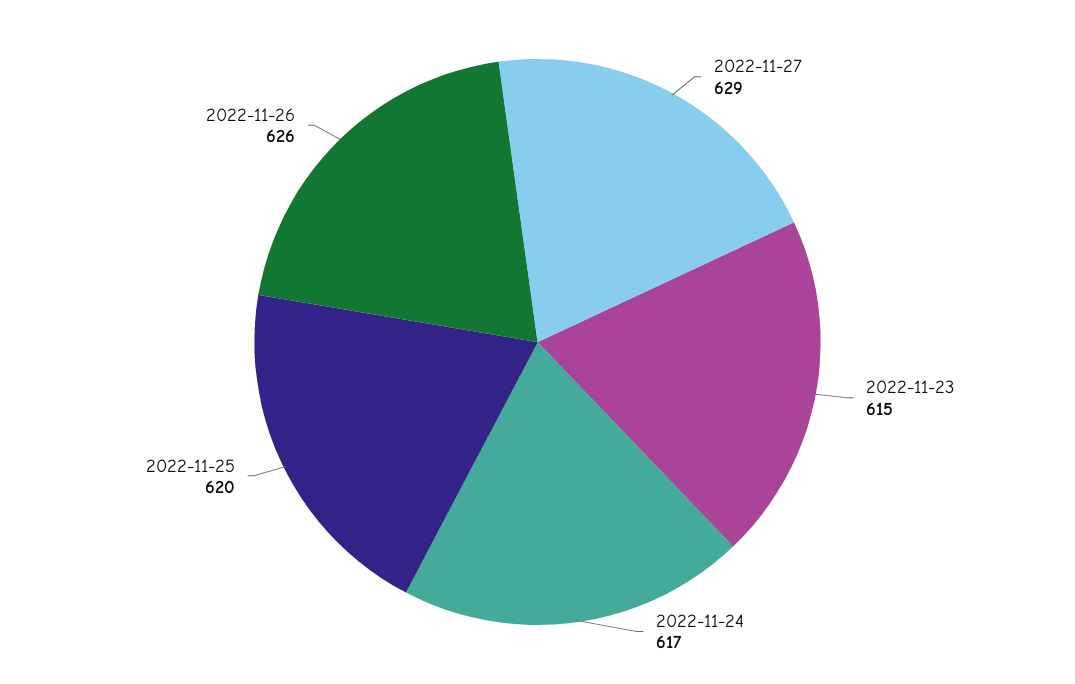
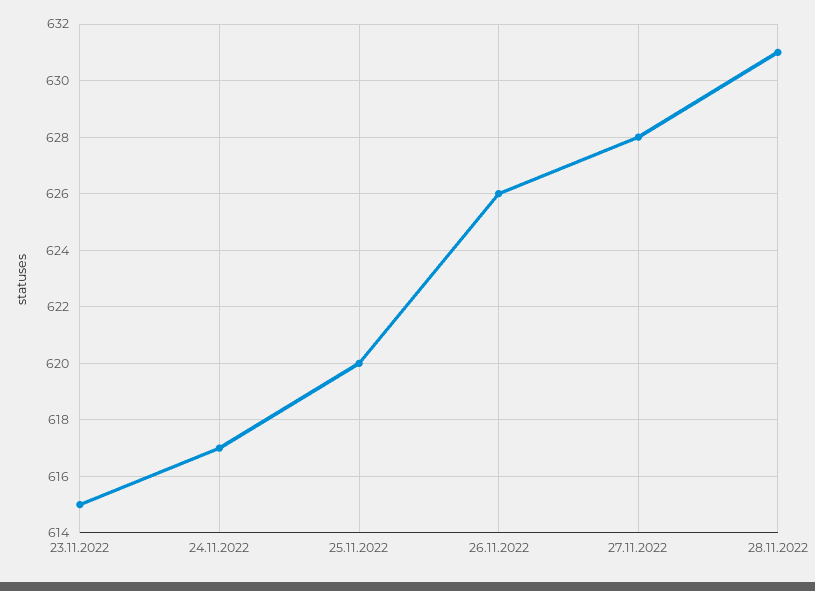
2022-11-27: 629 -> 628
28.11.2022: none -> 631

